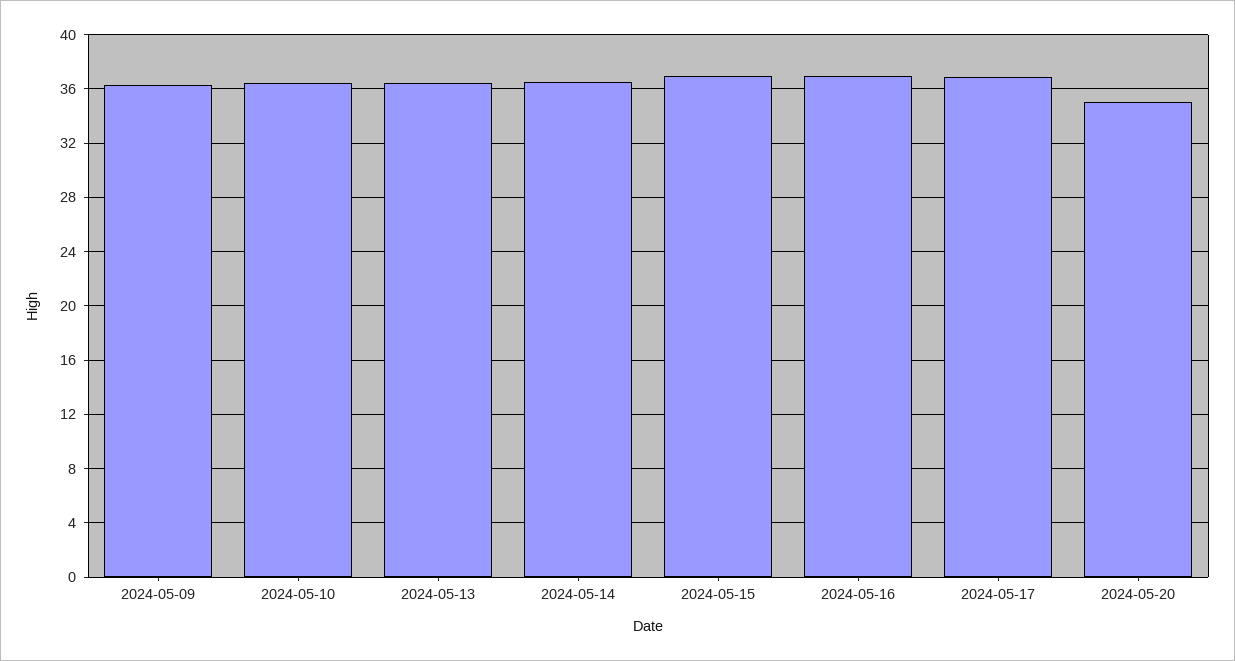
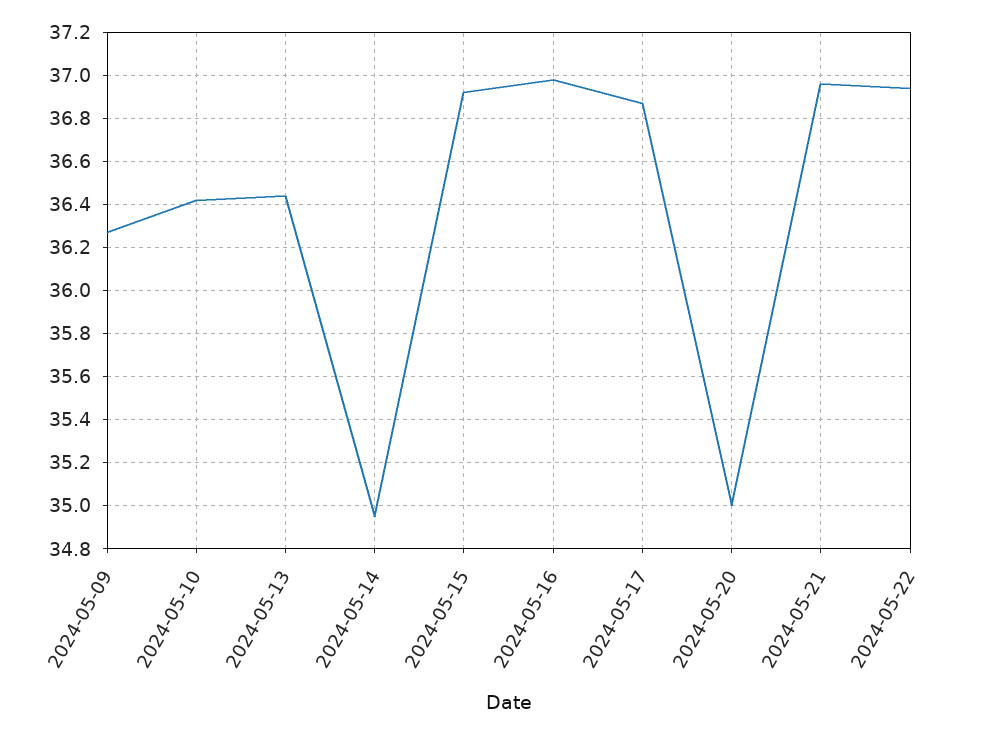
2024-05-14: 36.5 -> 34.95
2024-05-21: none -> 36.95
2024-05-22: none -> 36.95

